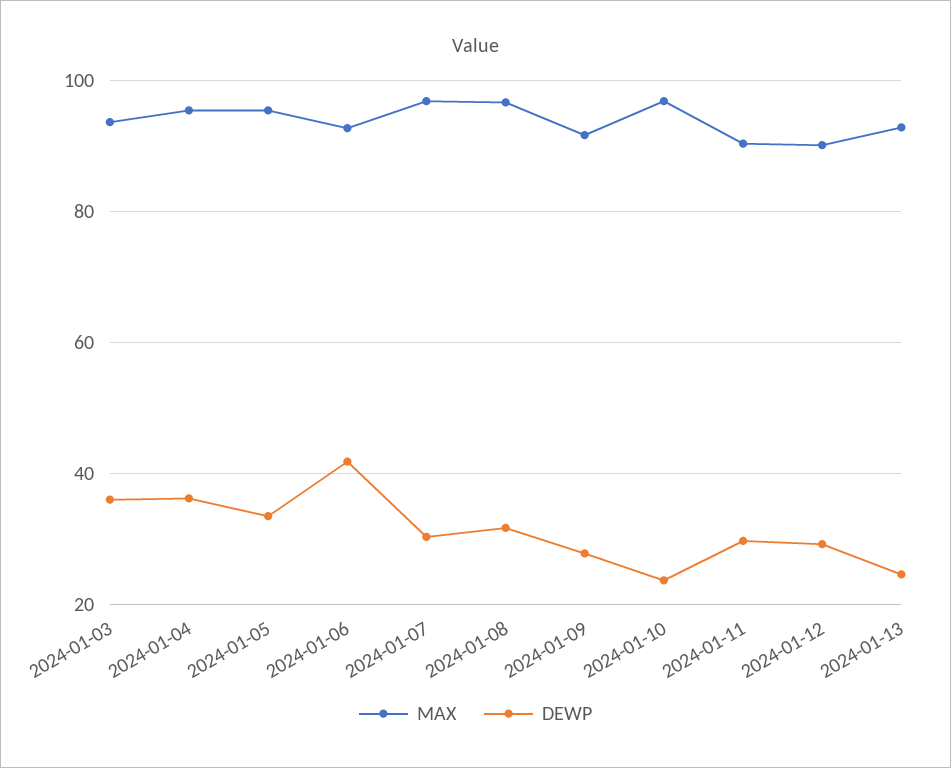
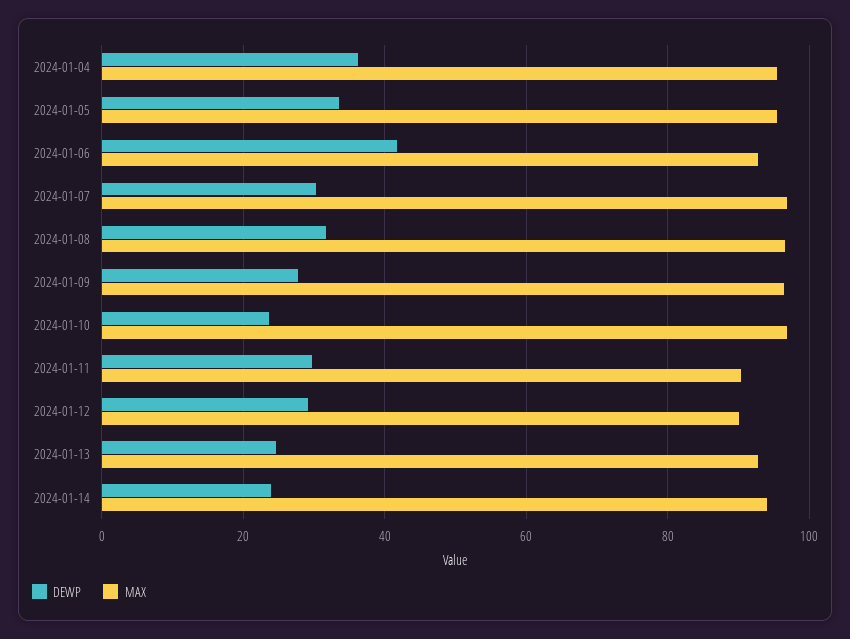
MAX, 2024-01-03: 94 -> none
DEWP, 2024-01-03: 36 -> none
MAX, 2024-01-09: 92 -> 96
DEWP, 2024-01-14: none -> 24
MAX, 2024-01-14: none -> 94

